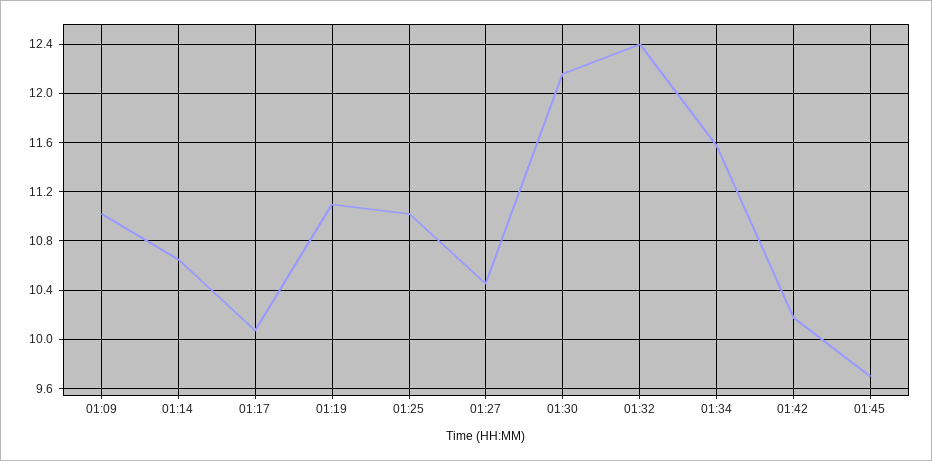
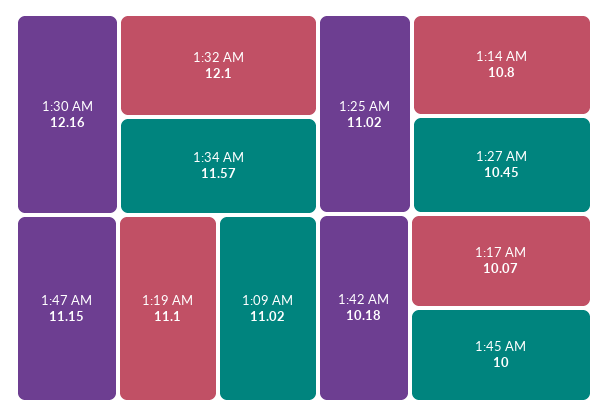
01:14: 10.65 -> 10.8
01:32: 12.4 -> 12.1
01:45: 9.7 -> 10
1:47 AM: none -> 11.15

